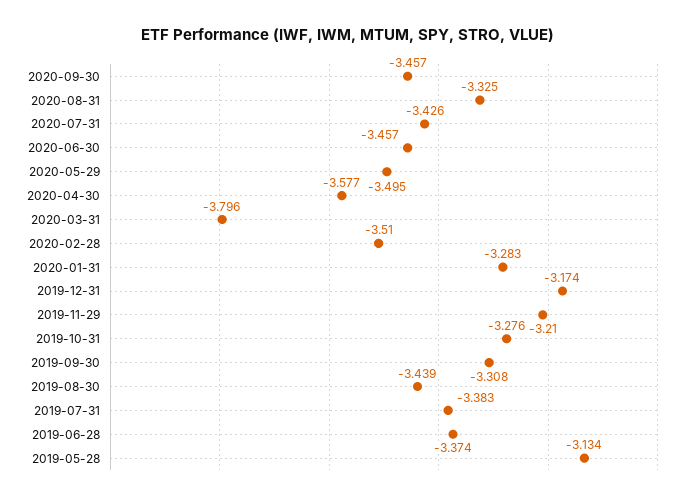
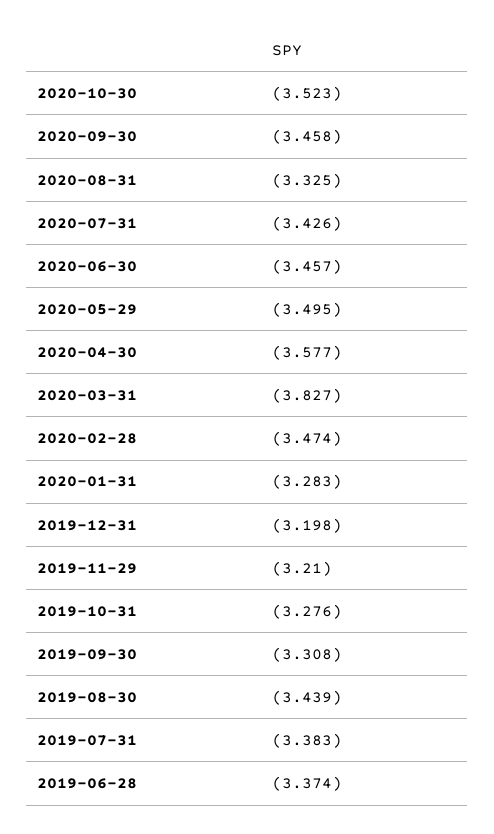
2020-09-30: -3.457 -> -3.458
2020-03-31: -3.796 -> -3.827
2020-02-28: -3.51 -> -3.474
2019-12-31: -3.174 -> -3.198
2019-05-28: -3.134 -> none
2020-10-30: none -> -3.523

